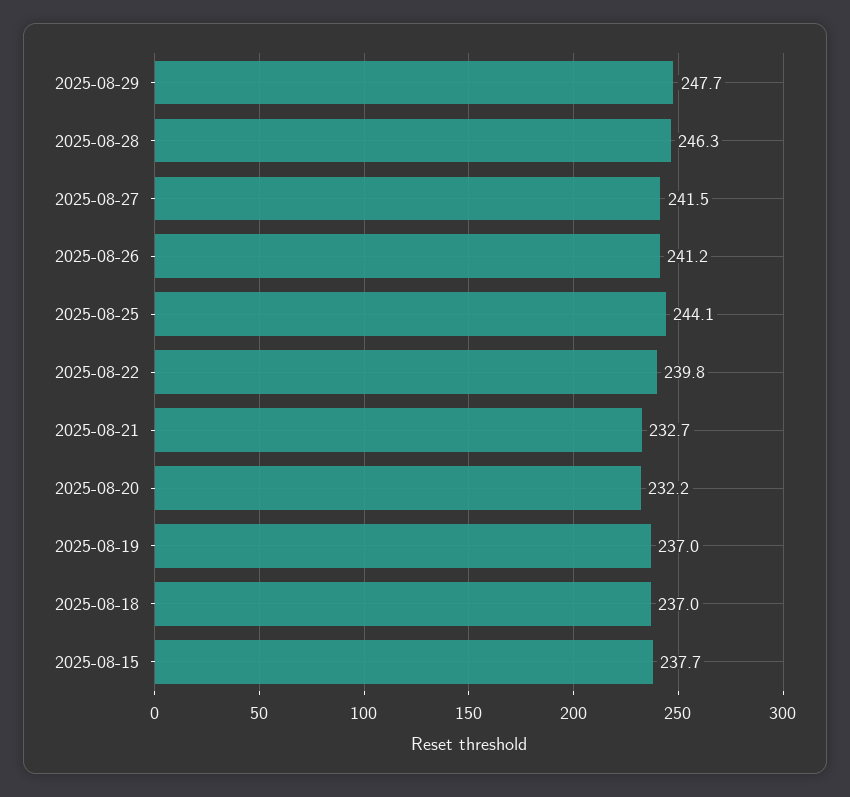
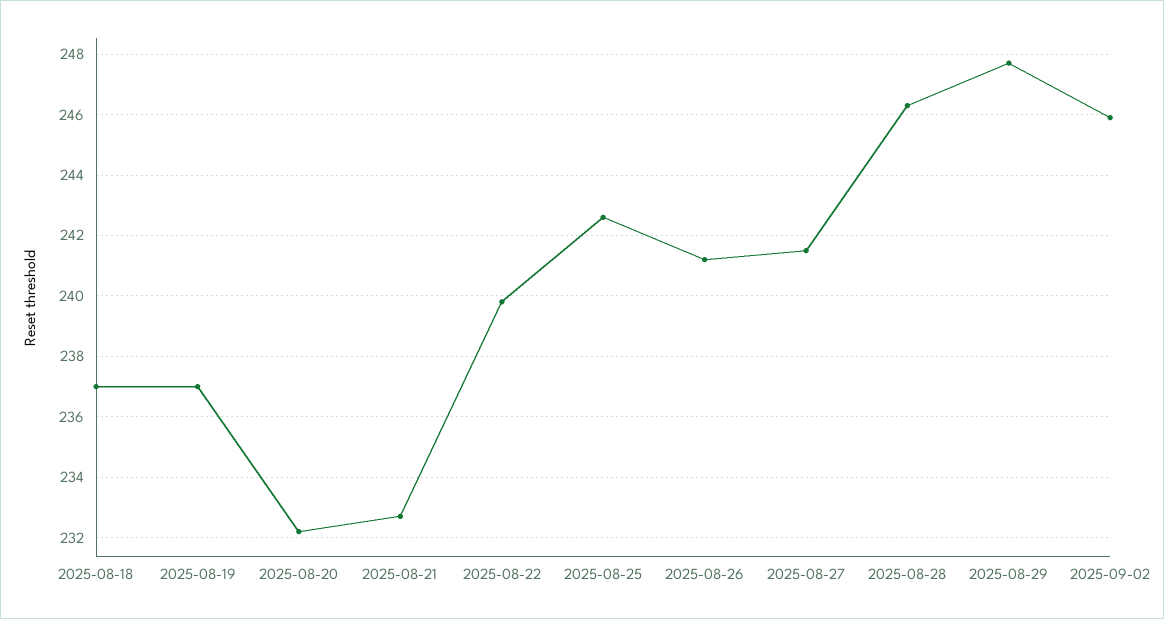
2025-08-25: 244.1 -> 242.5
2025-08-15: 237.7 -> none
2025-09-02: none -> 246

